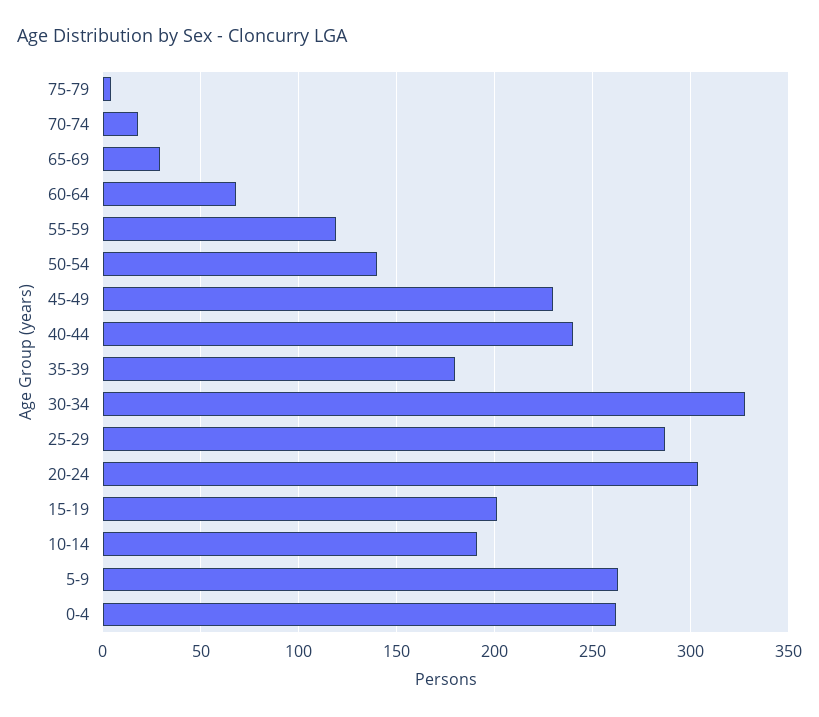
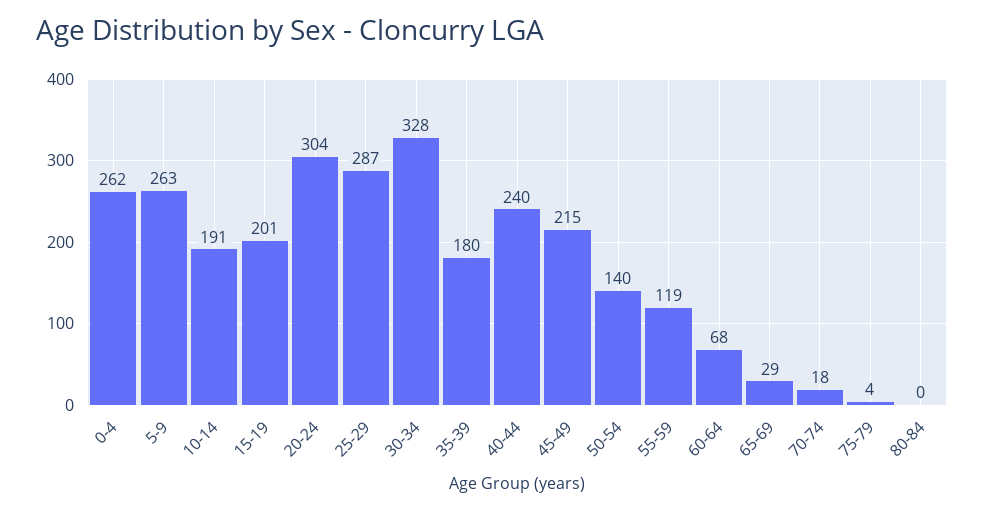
45-49: 230 -> 215
80-84: none -> 0

